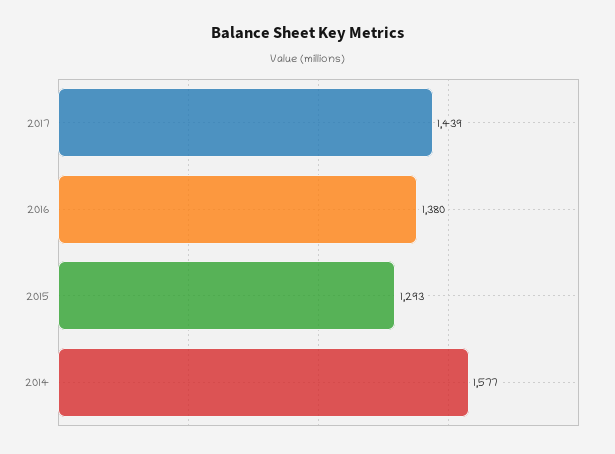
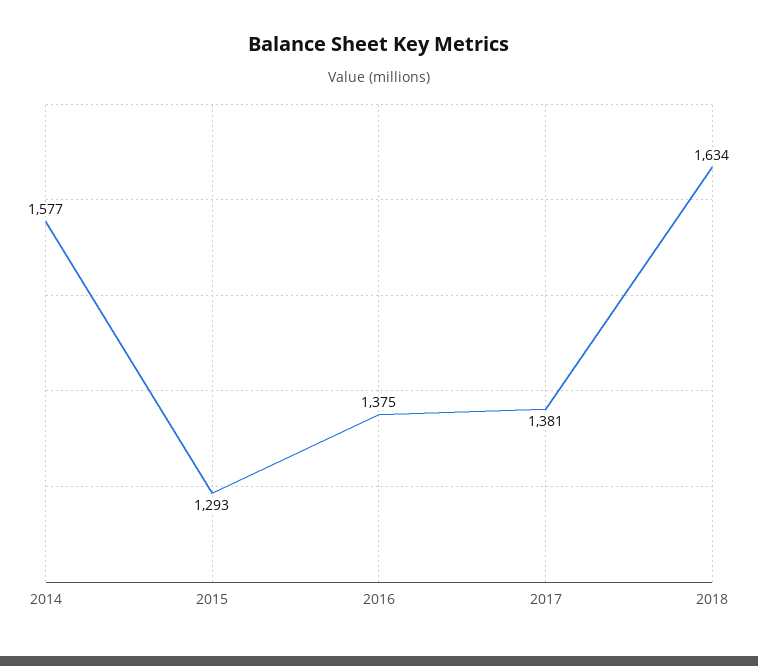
2017: 1439 -> 1381
2016: 1380 -> 1375
2018: none -> 1634

